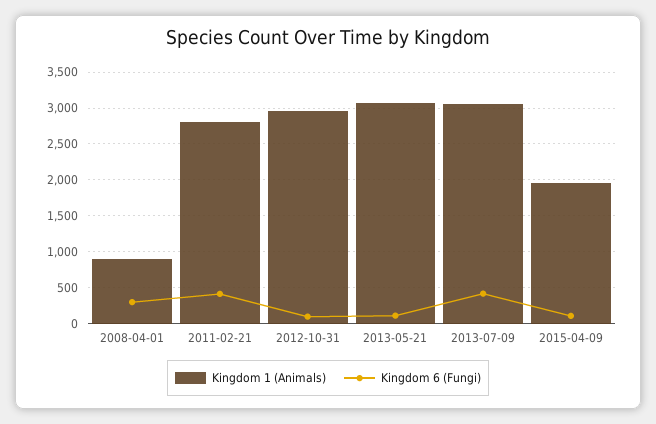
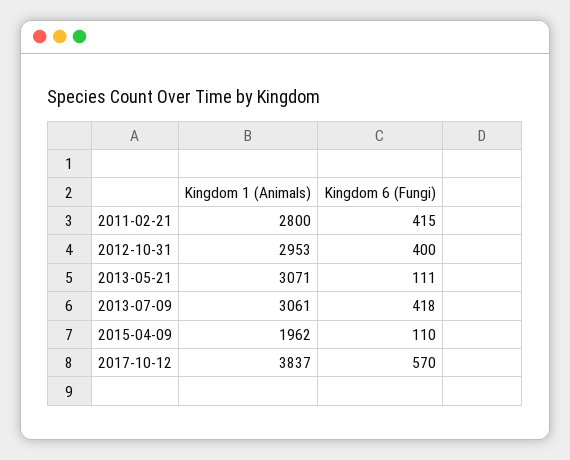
Kingdom 1 (Animals), 2008-04-01: 900 -> none
Kingdom 6 (Fungi), 2008-04-01: 300 -> none
Kingdom 6 (Fungi), 2012-10-31: 100 -> 400
Kingdom 1 (Animals), 2017-10-12: none -> 3837
Kingdom 6 (Fungi), 2017-10-12: none -> 570

